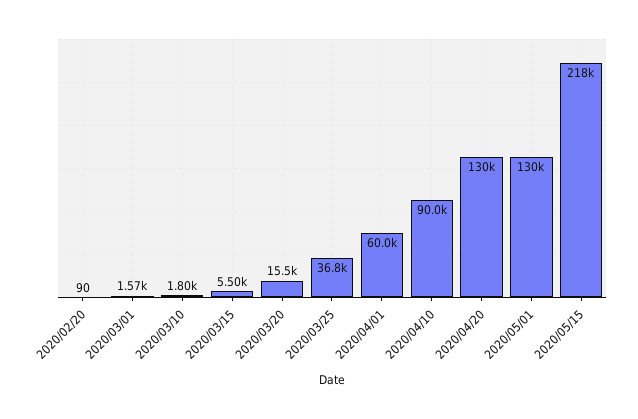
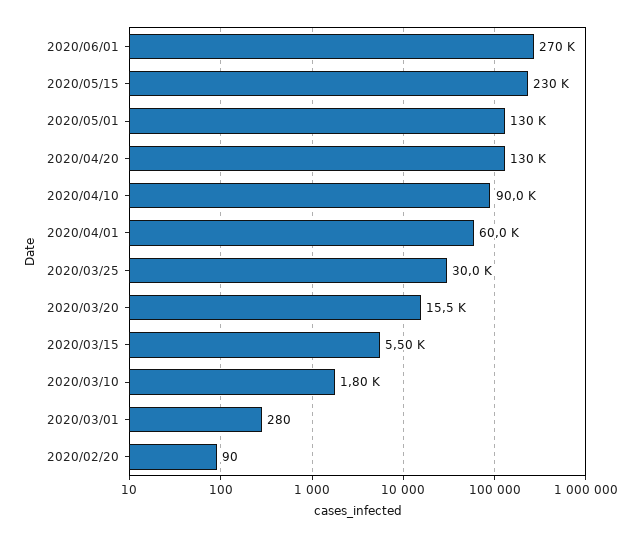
2020/03/01: 1570 -> 280
2020/03/25: 36800 -> 30000
2020/05/15: 218000 -> 230000
2020/06/01: none -> 270000

